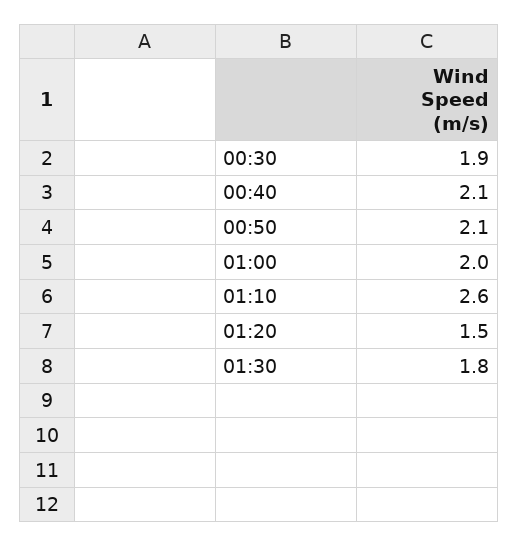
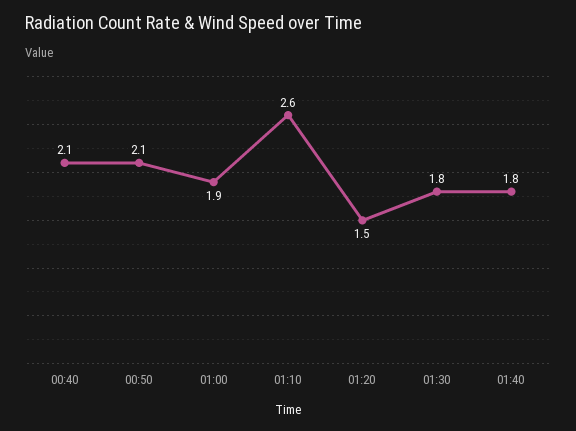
00:30: 1.9 -> none
01:00: 2 -> 1.9
01:40: none -> 1.8

